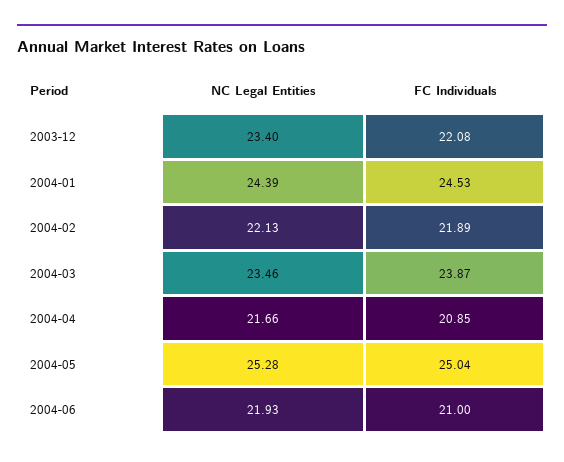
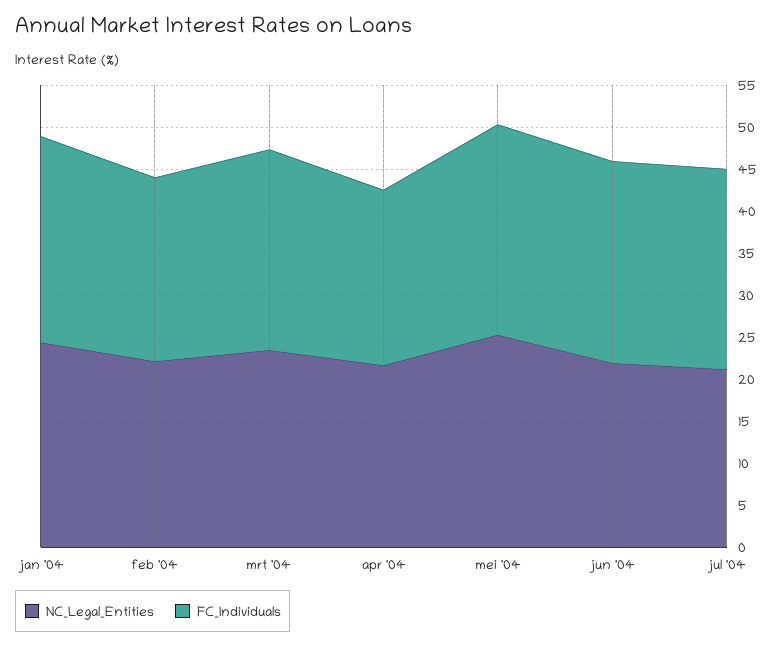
NC Legal Entities, 2003-12: 23.4 -> none
FC Individuals, 2003-12: 22.08 -> none
FC Individuals, 2004-06: 21 -> 24
NC Legal Entities, jul '04: none -> 21
FC Individuals, jul '04: none -> 24

